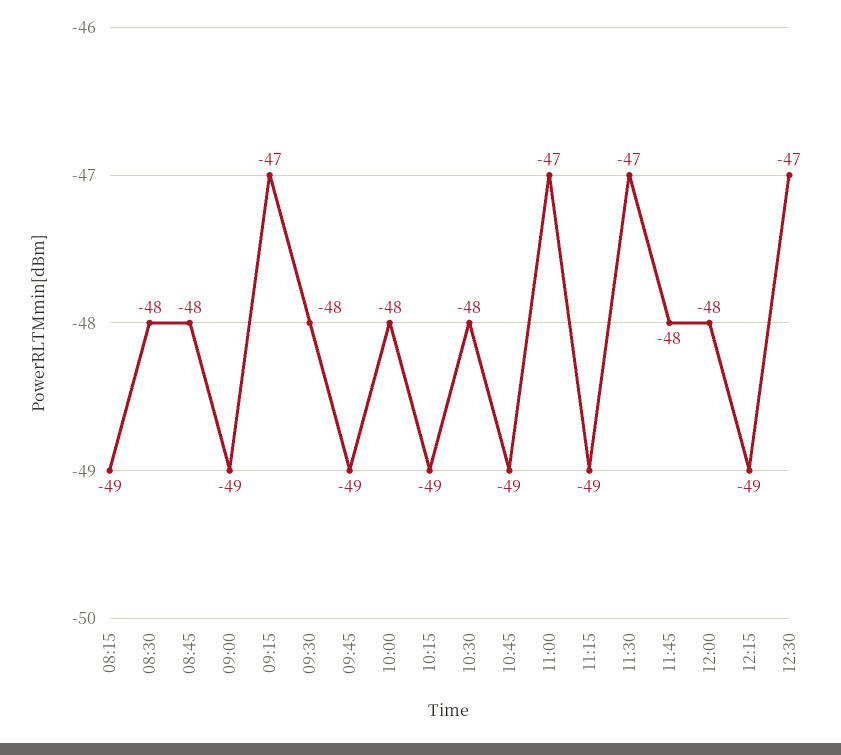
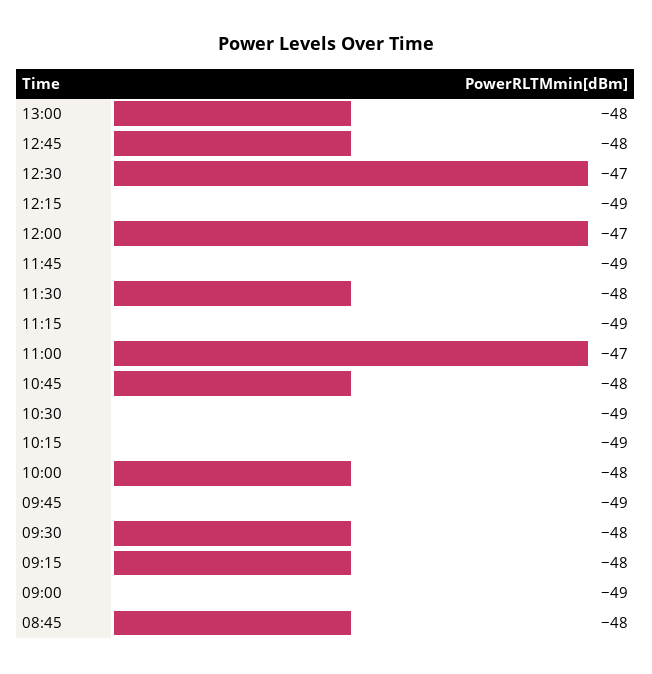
08:15: -49 -> none
08:30: -48 -> none
09:15: -47 -> -48
10:30: -48 -> -49
10:45: -49 -> -48
11:30: -47 -> -48
11:45: -48 -> -49
12:00: -48 -> -47
13:00: none -> -48
12:45: none -> -48

